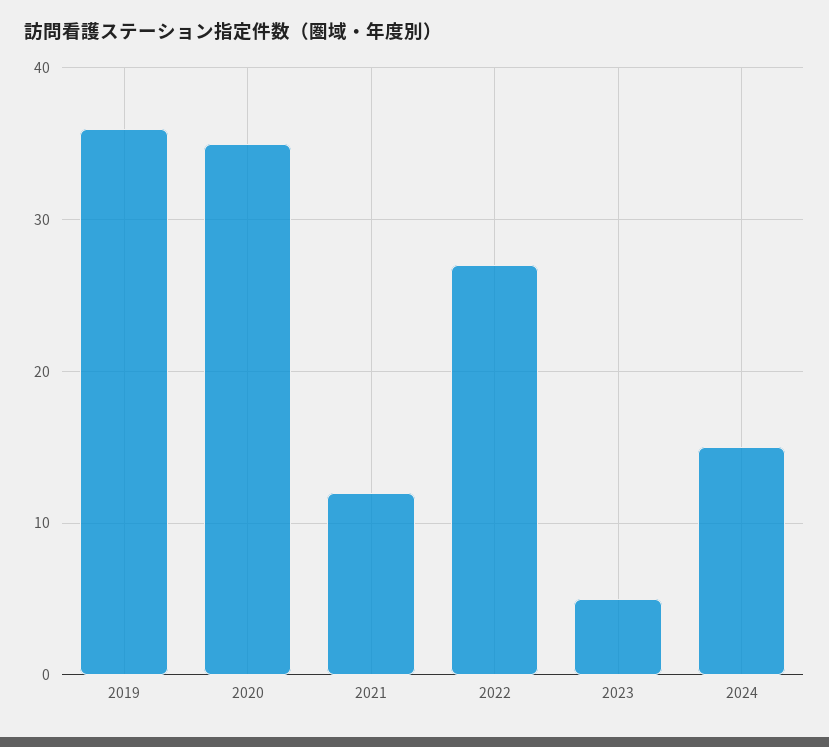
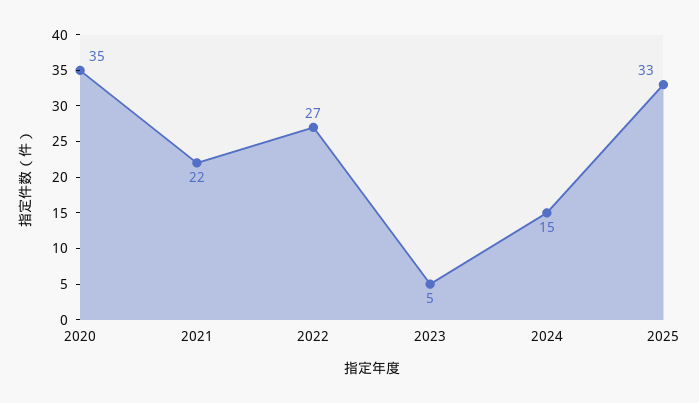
2019: 36 -> none
2021: 12 -> 22
2025: none -> 33

